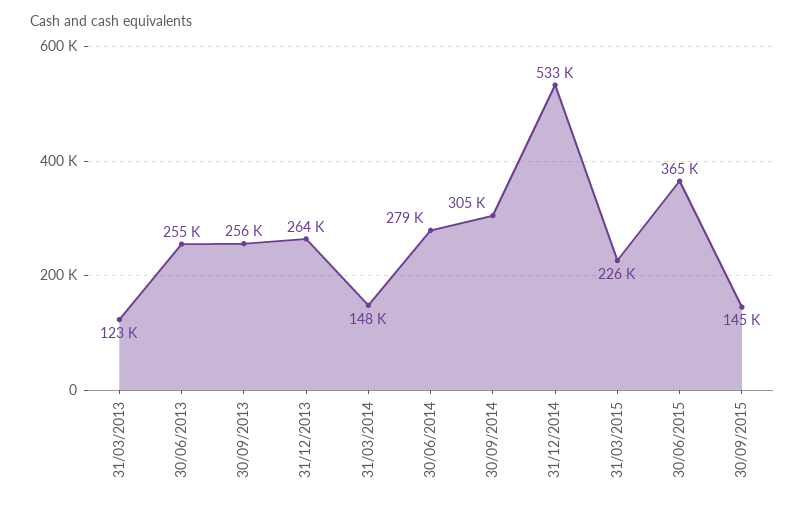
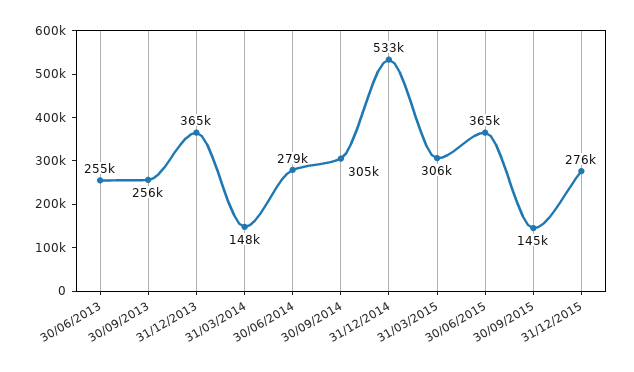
31/03/2013: 123000 -> none
31/12/2013: 264000 -> 365000
31/03/2015: 226000 -> 306000
31/12/2015: none -> 276000

